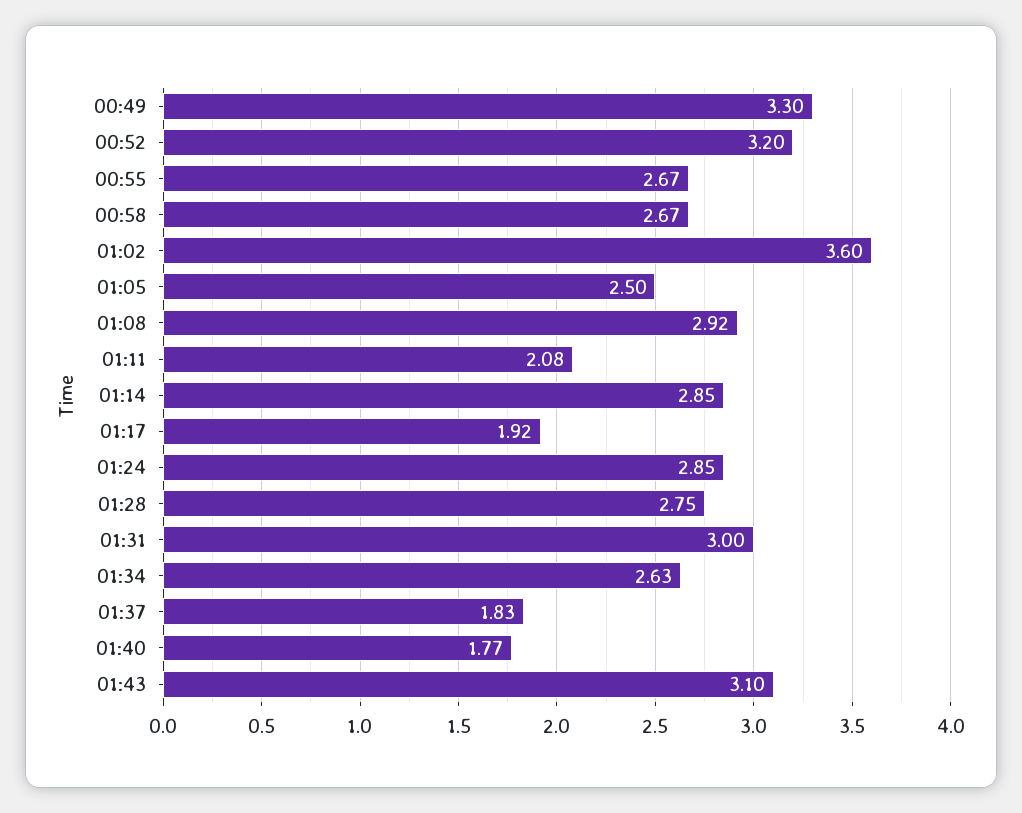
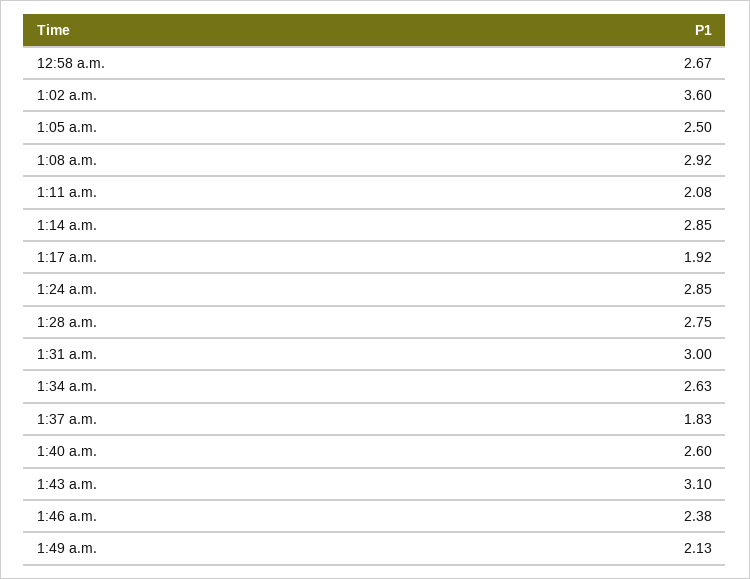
00:49: 3.3 -> none
00:52: 3.2 -> none
00:55: 2.67 -> none
01:40: 1.77 -> 2.6
1:46 a.m.: none -> 2.38
1:49 a.m.: none -> 2.13

